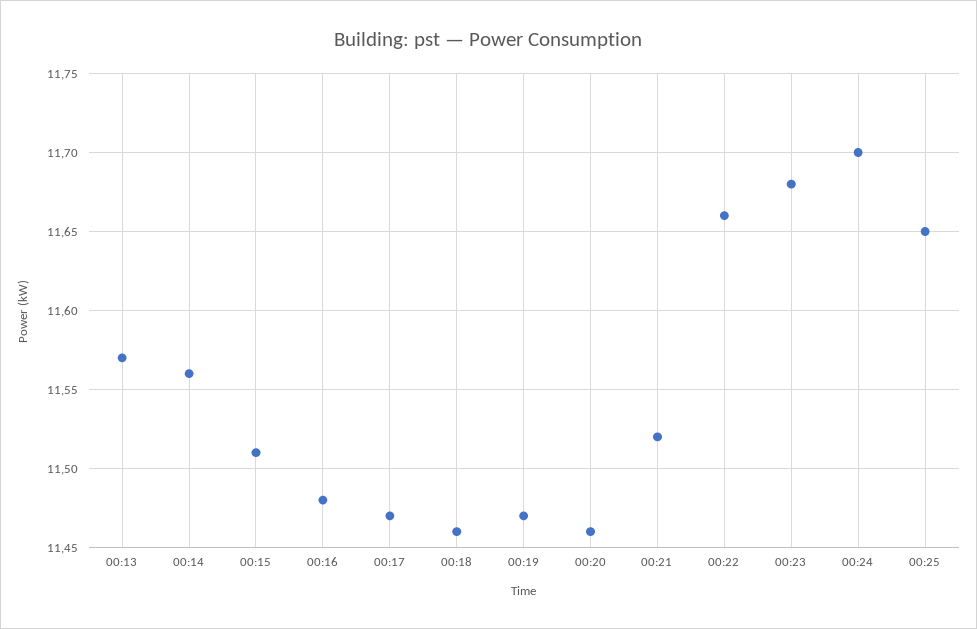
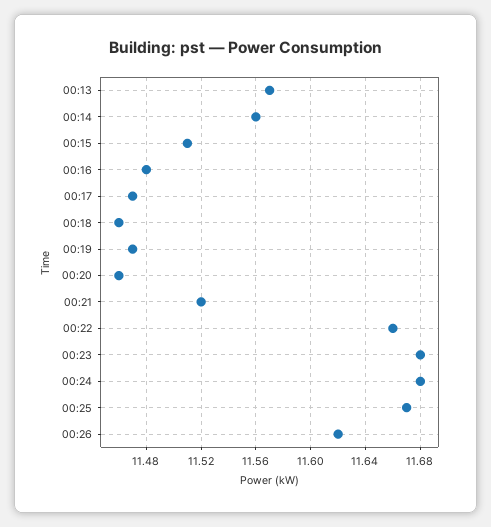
00:24: 11.7 -> 11.68
00:25: 11.65 -> 11.67
00:26: none -> 11.62

